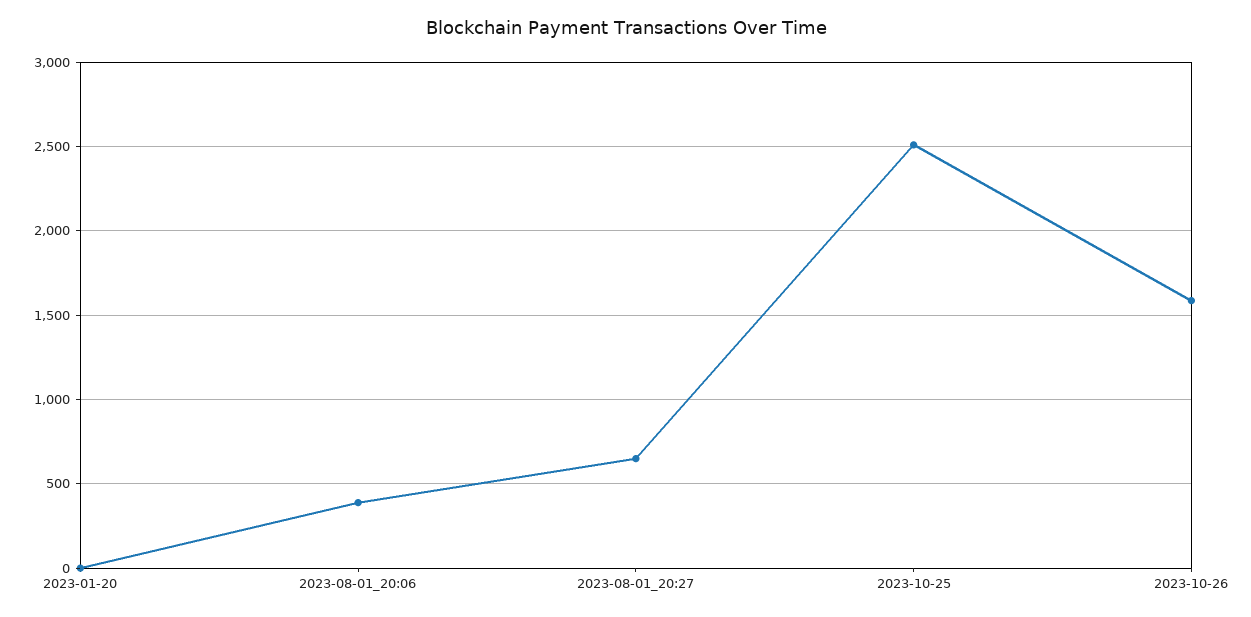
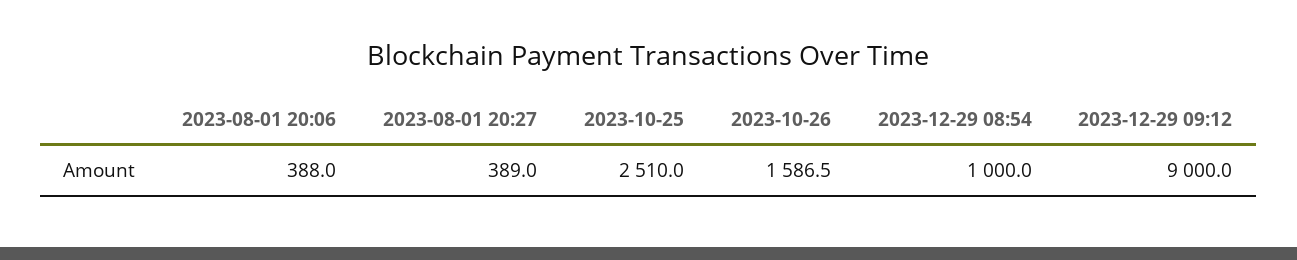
2023-01-20: 0 -> none
2023-08-01_20:27: 650 -> 389
2023-12-29 08:54: none -> 1000
2023-12-29 09:12: none -> 9000

